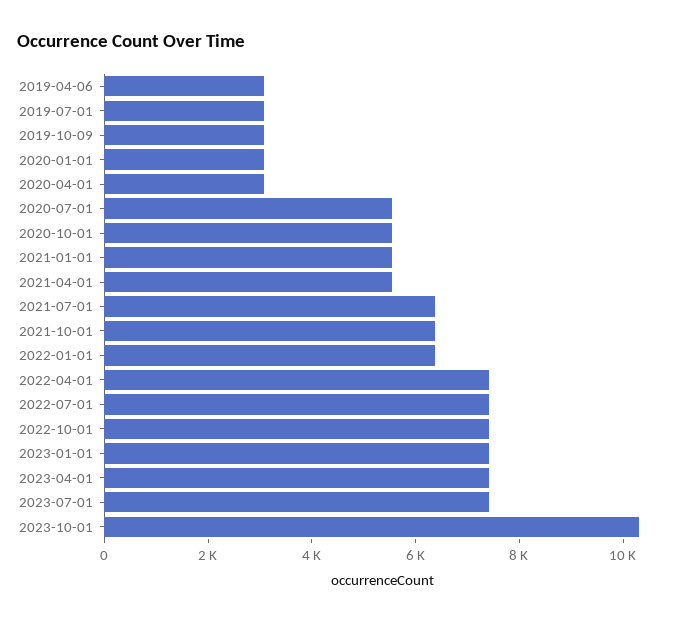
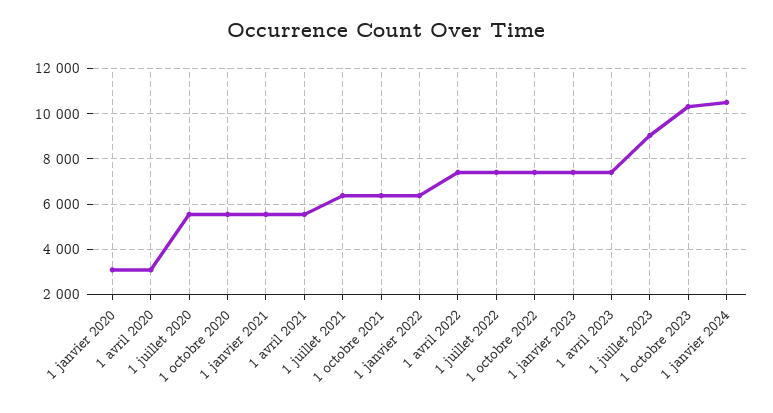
2019-04-06: 3000 -> none
2019-07-01: 3000 -> none
2019-10-09: 3000 -> none
2023-07-01: 7500 -> 9000
1 janvier 2024: none -> 10500

